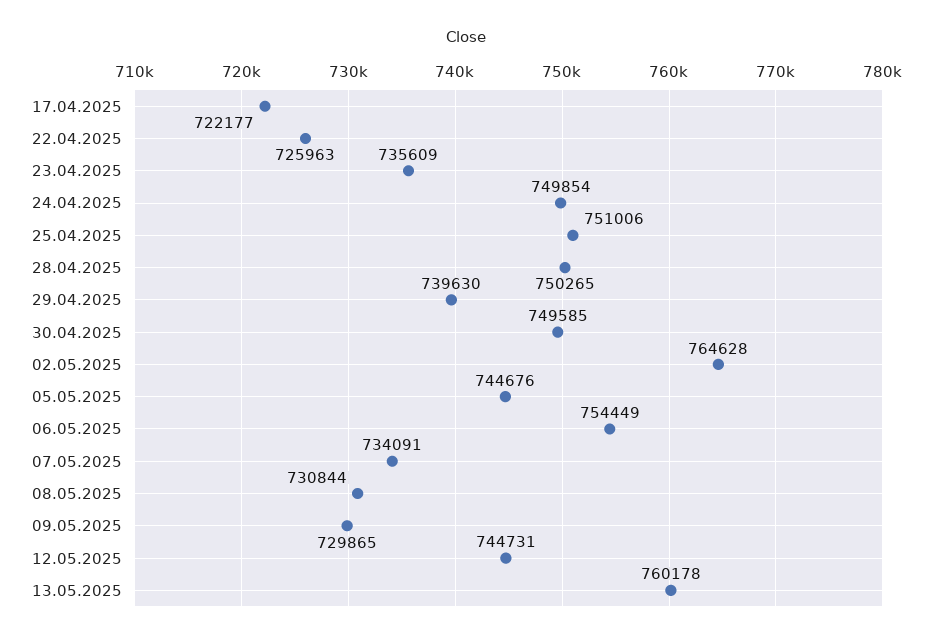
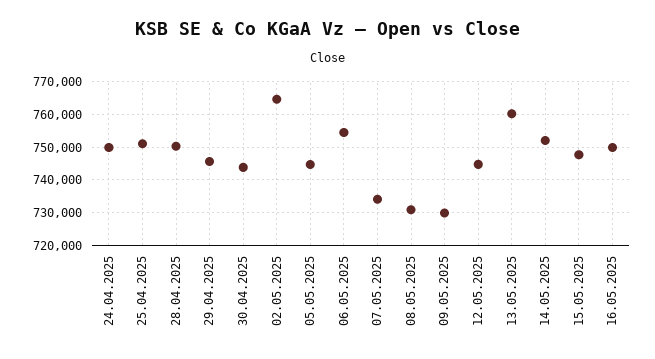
17.04.2025: 722177 -> none
22.04.2025: 725963 -> none
23.04.2025: 735609 -> none
29.04.2025: 739630 -> 746000
30.04.2025: 749585 -> 744000
14.05.2025: none -> 752000
15.05.2025: none -> 748000
16.05.2025: none -> 750000

